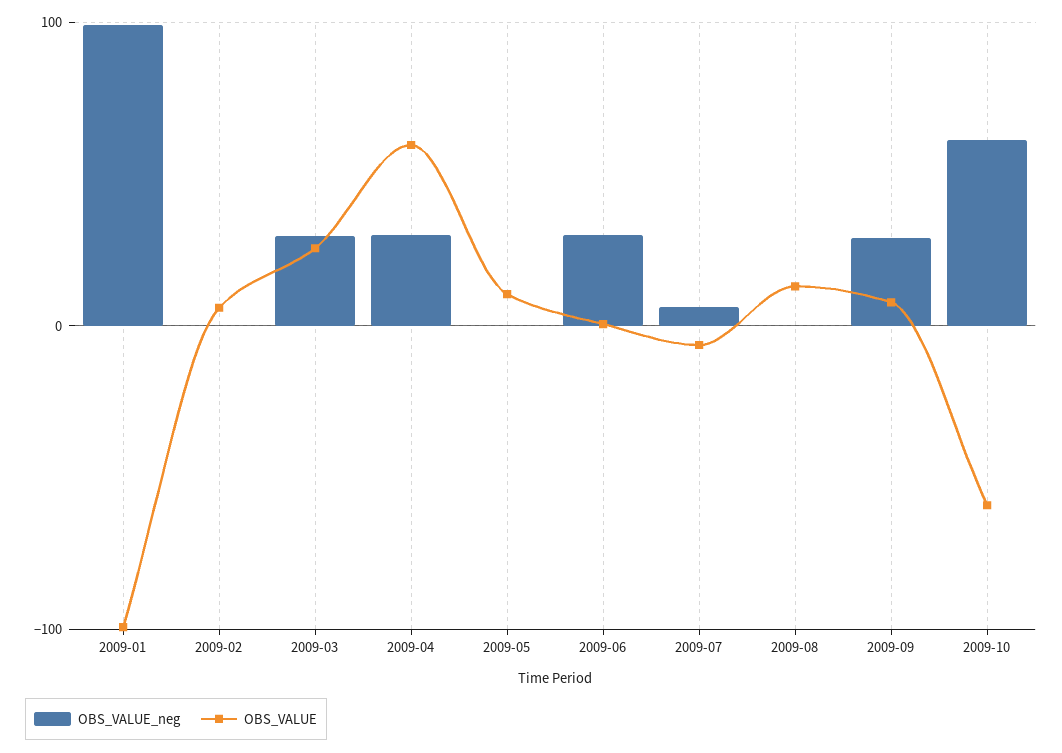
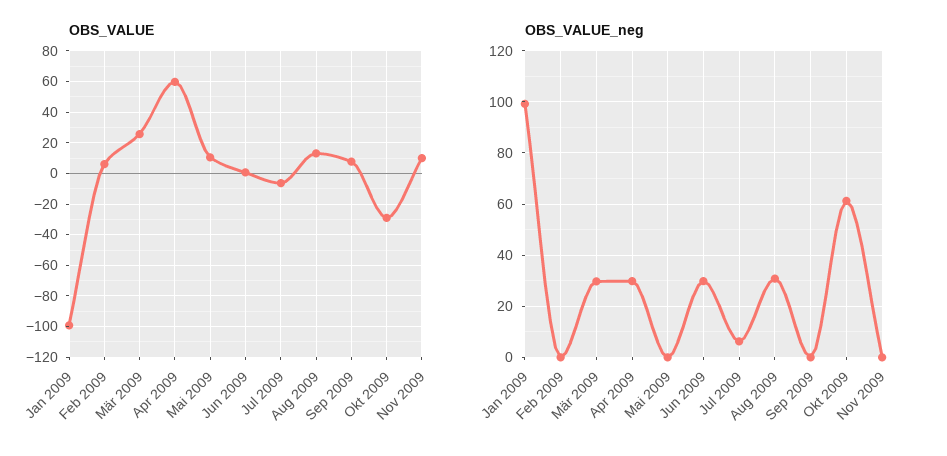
OBS_VALUE_neg, 2009-08: 0 -> 30
OBS_VALUE_neg, 2009-09: 30 -> 0
OBS_VALUE, 2009-10: -60 -> -30
OBS_VALUE, Nov 2009: none -> 10
OBS_VALUE_neg, Nov 2009: none -> 0

